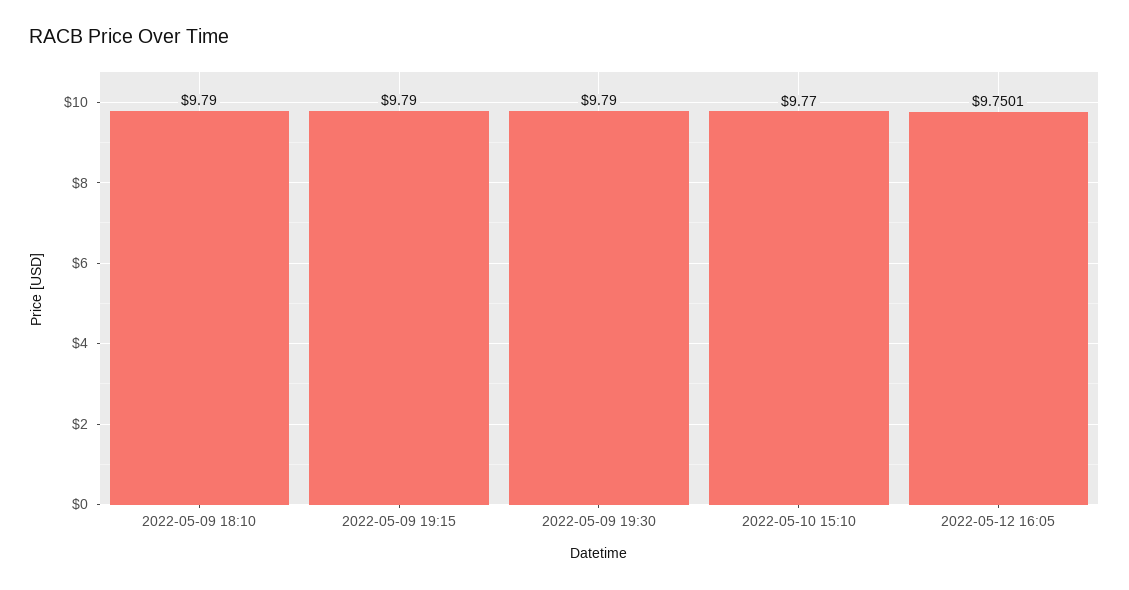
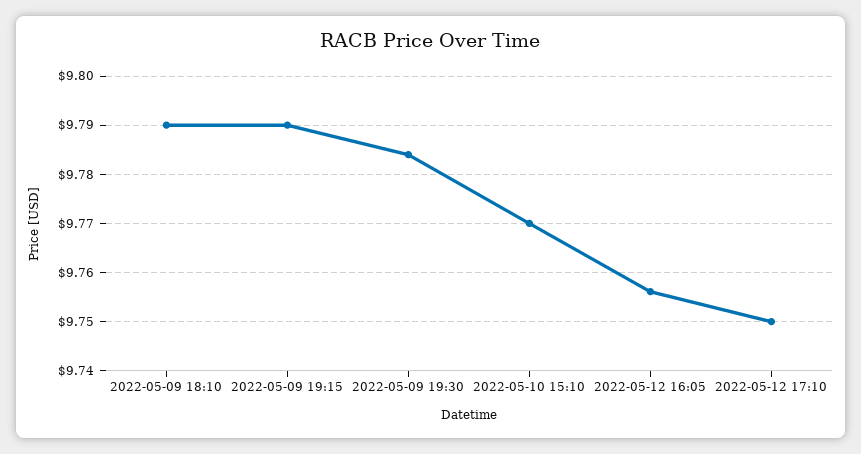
2022-05-09 19:30: 9.79 -> 9.784
2022-05-12 16:05: 9.7501 -> 9.756
2022-05-12 17:10: none -> 9.75

